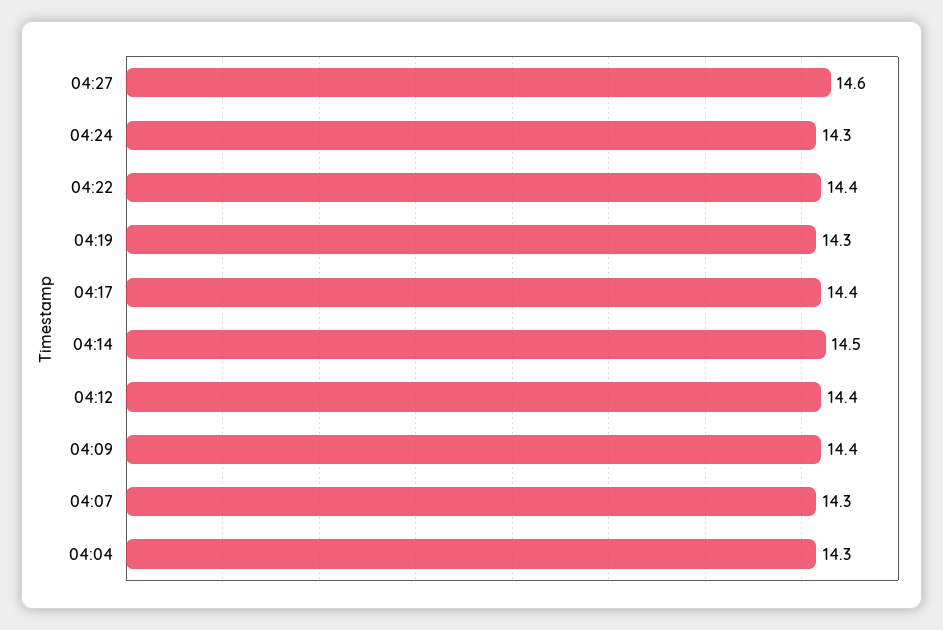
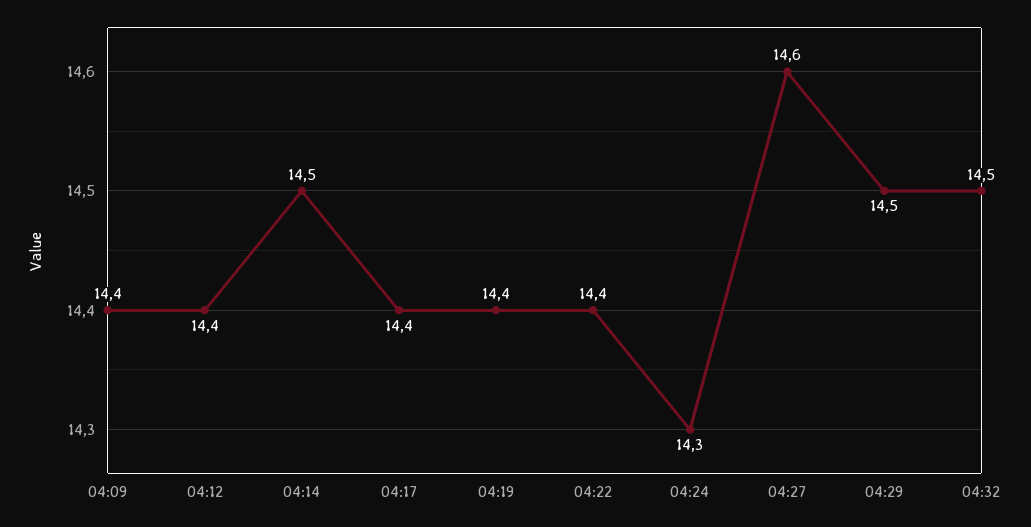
04:19: 14.3 -> 14.4
04:07: 14.3 -> none
04:04: 14.3 -> none
04:29: none -> 14.5
04:32: none -> 14.5

